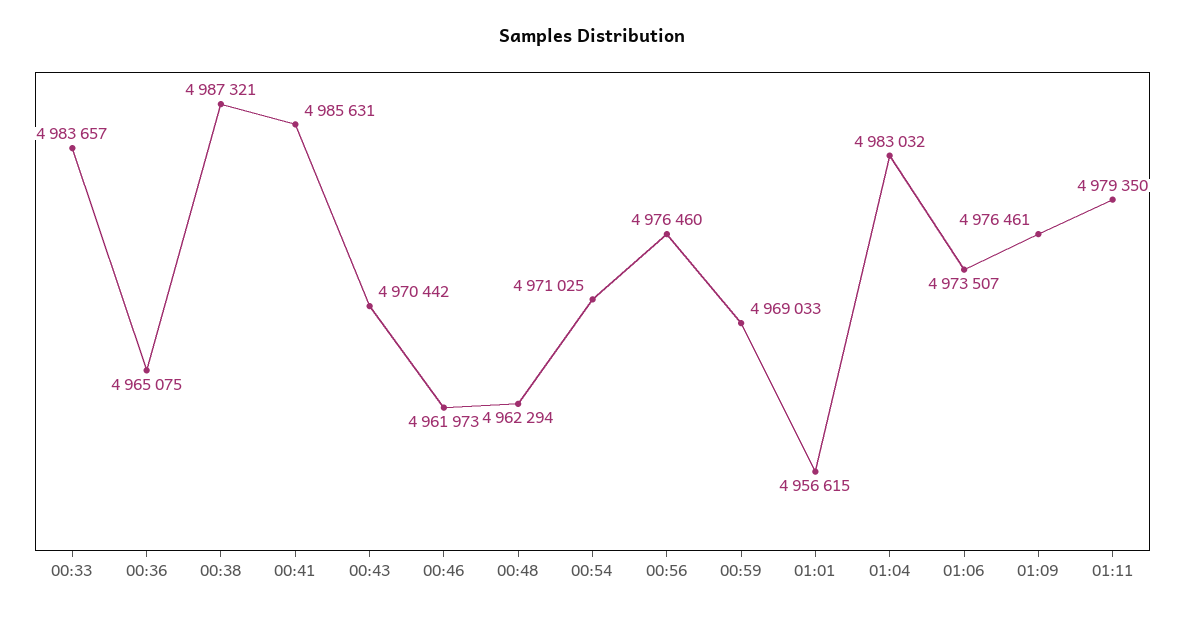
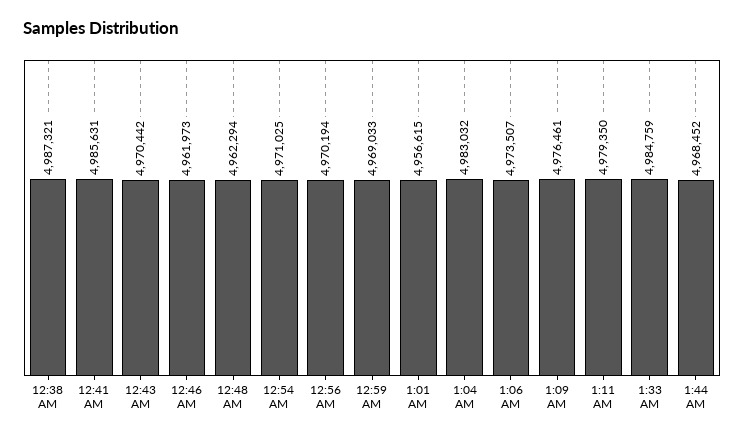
00:33: 4983657 -> none
00:36: 4965075 -> none
00:56: 4976460 -> 4970194
1:33 AM: none -> 4984759
1:44 AM: none -> 4968452

